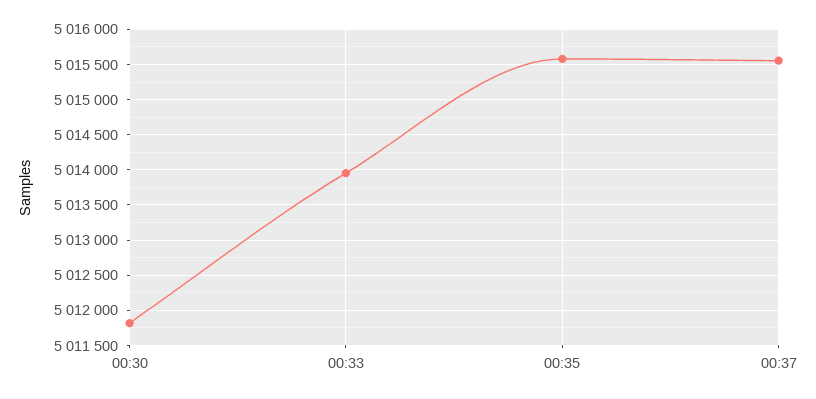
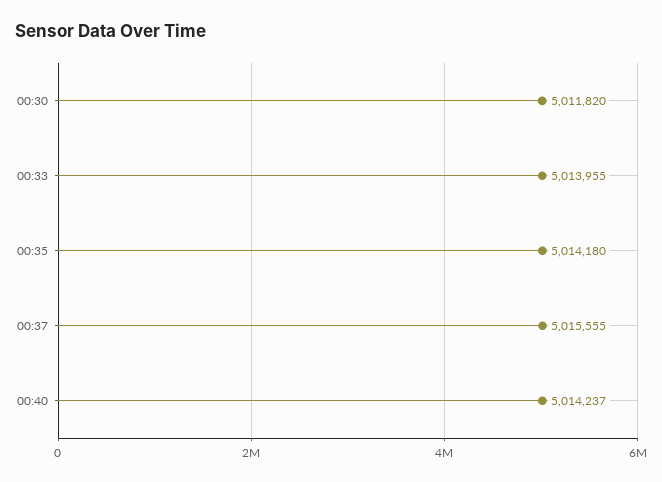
00:35: 5015600 -> 5014180
00:40: none -> 5014237

